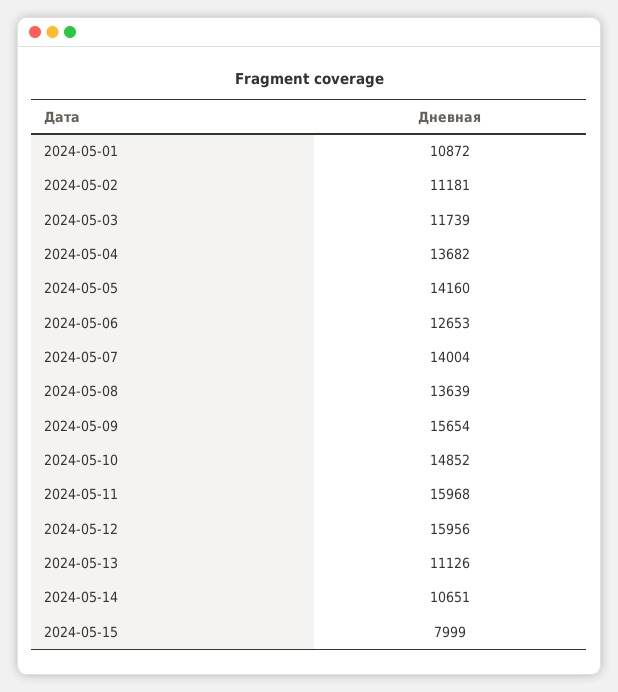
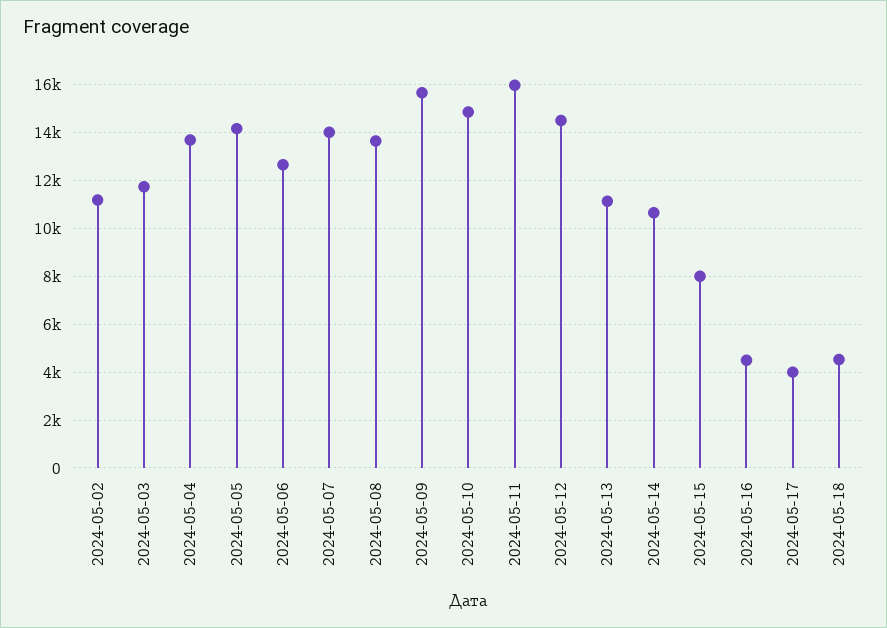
2024-05-01: 10872 -> none
2024-05-12: 15956 -> 14500
2024-05-16: none -> 4500
2024-05-17: none -> 4000
2024-05-18: none -> 4500

